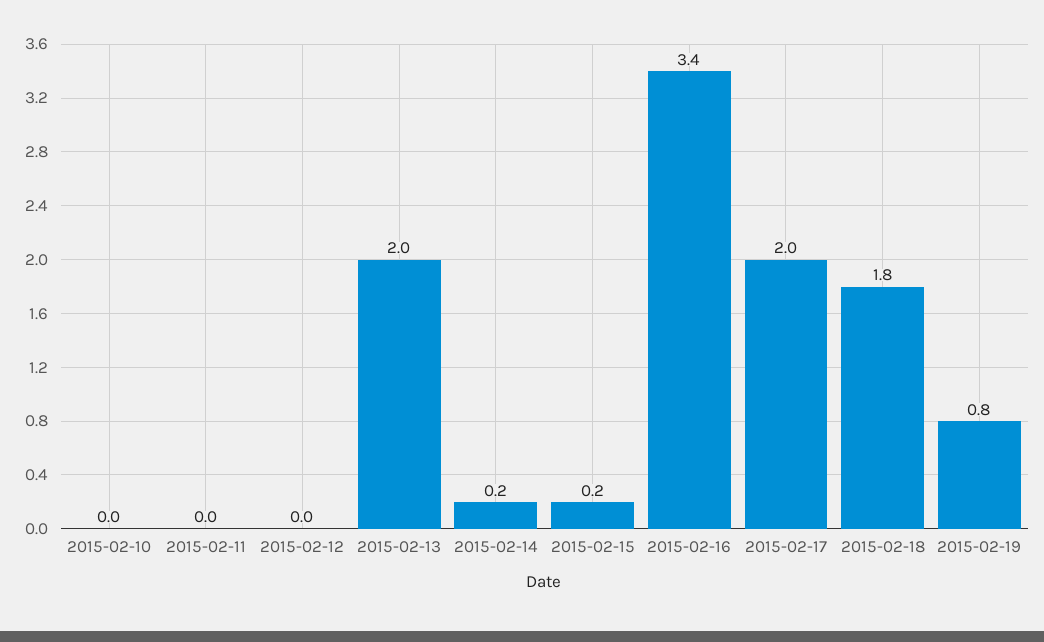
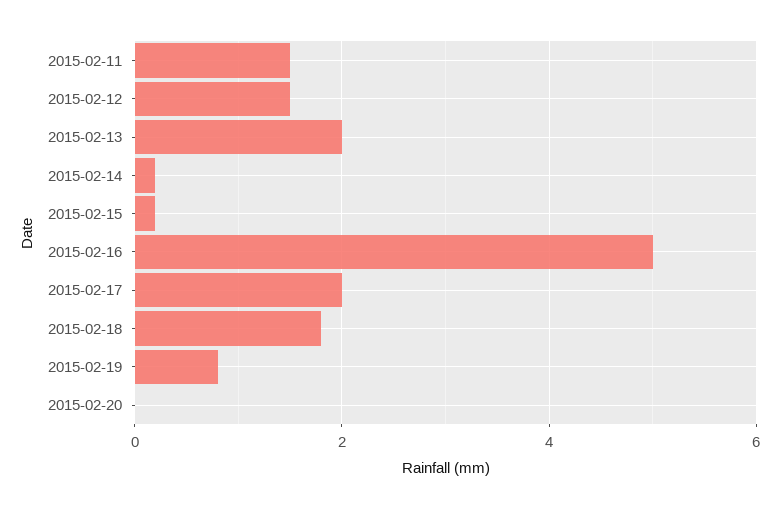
2015-02-10: 0 -> none
2015-02-11: 0 -> 1.5
2015-02-12: 0 -> 1.5
2015-02-16: 3.4 -> 5
2015-02-20: none -> 0

